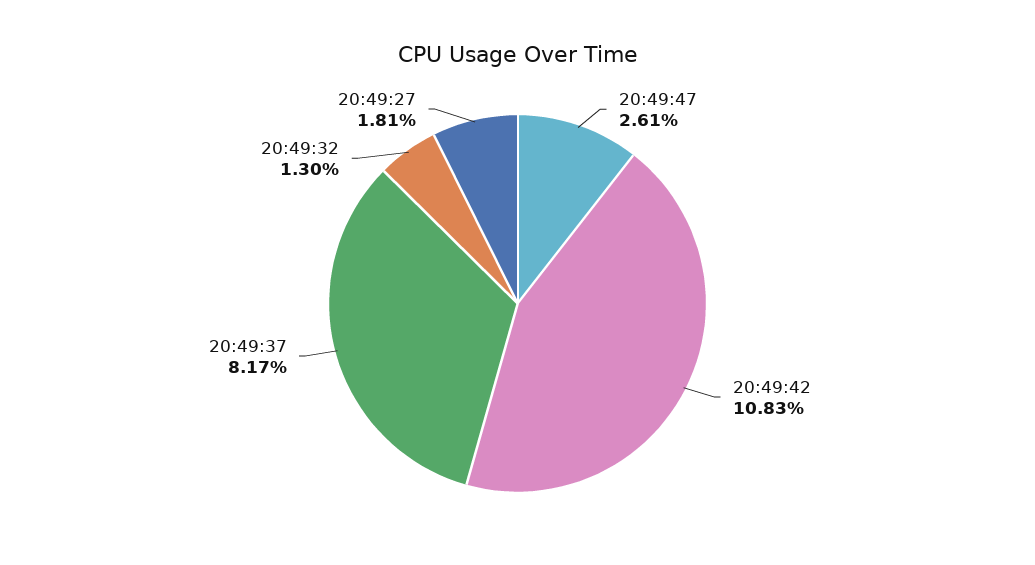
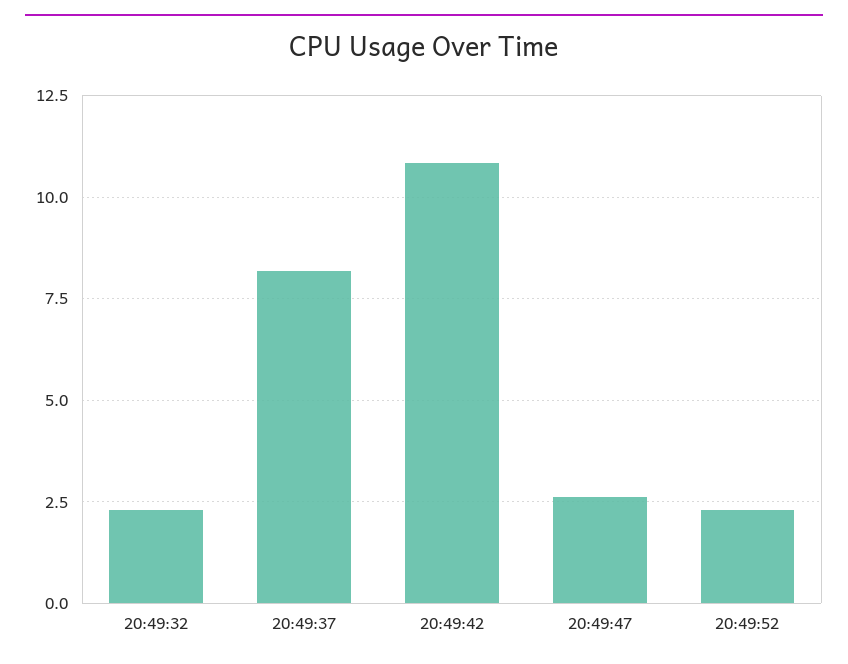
20:49:32: 1.3 -> 2.25
20:49:27: 1.81 -> none
20:49:52: none -> 2.25

